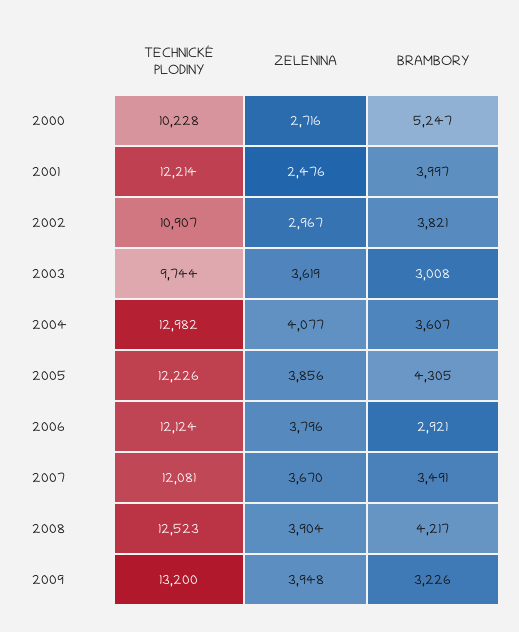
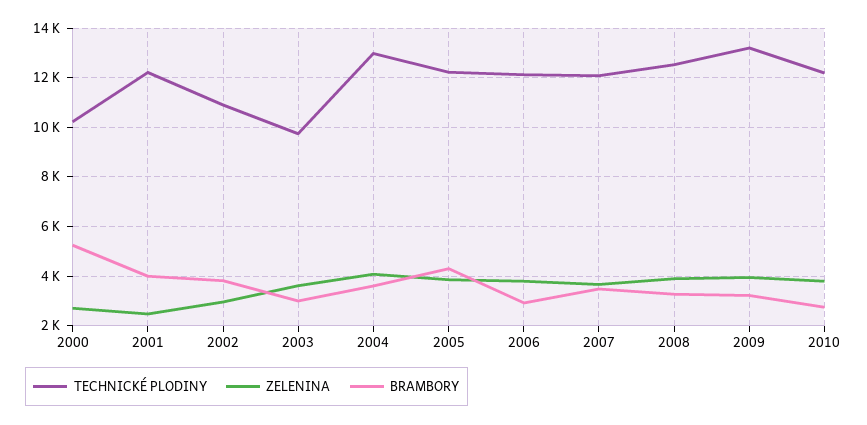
BRAMBORY, 2008: 4217 -> 3250
TECHNICKÉ PLODINY, 2010: none -> 12250
ZELENINA, 2010: none -> 3750
BRAMBORY, 2010: none -> 2750

